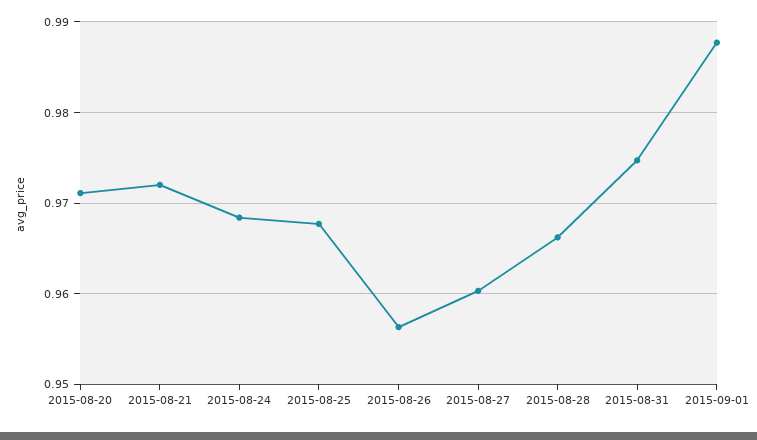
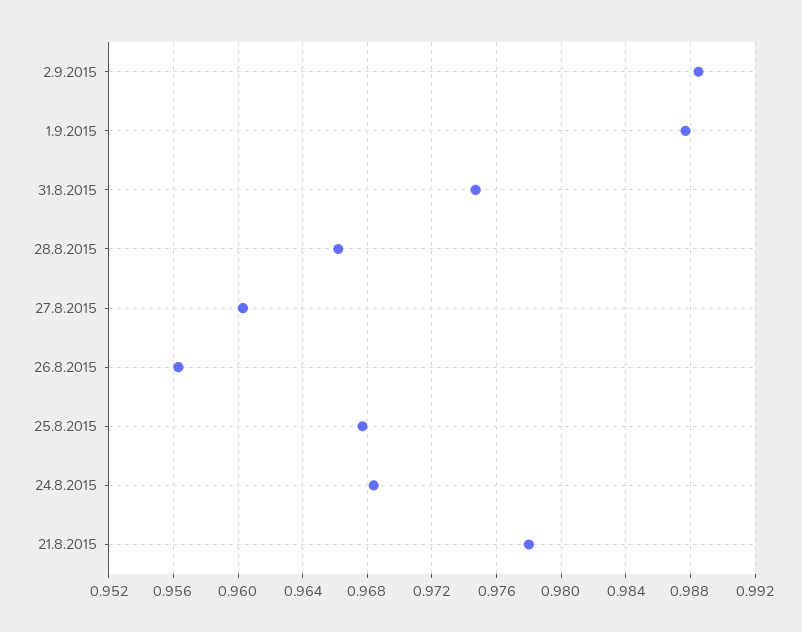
2015-08-20: 0.971 -> none
2015-08-21: 0.972 -> 0.978
2.9.2015: none -> 0.9885

